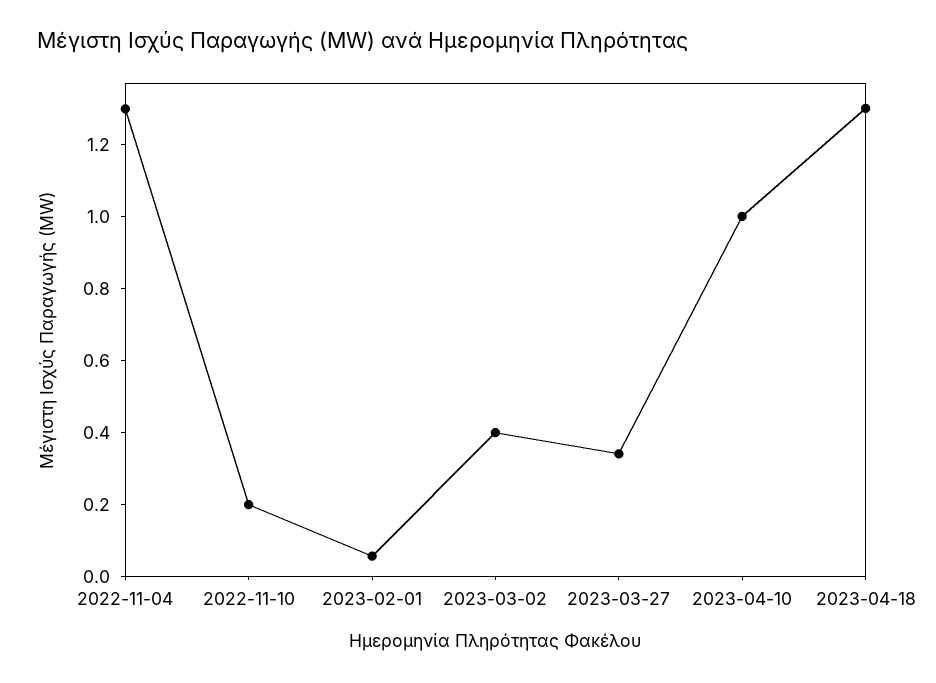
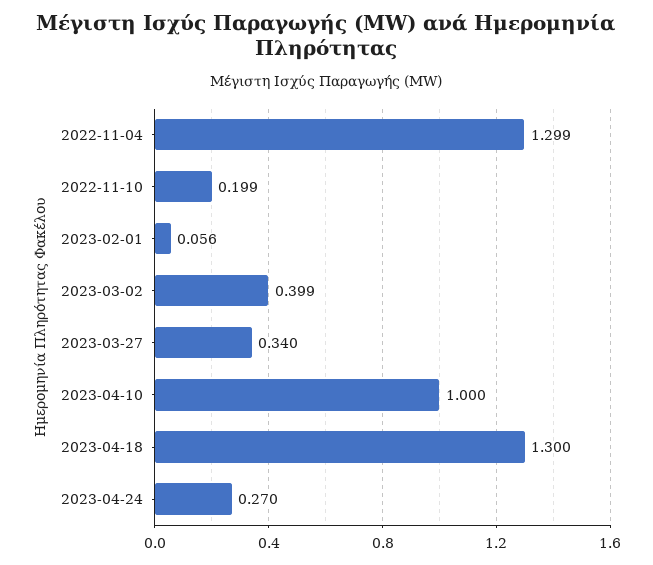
2023-04-24: none -> 0.27

